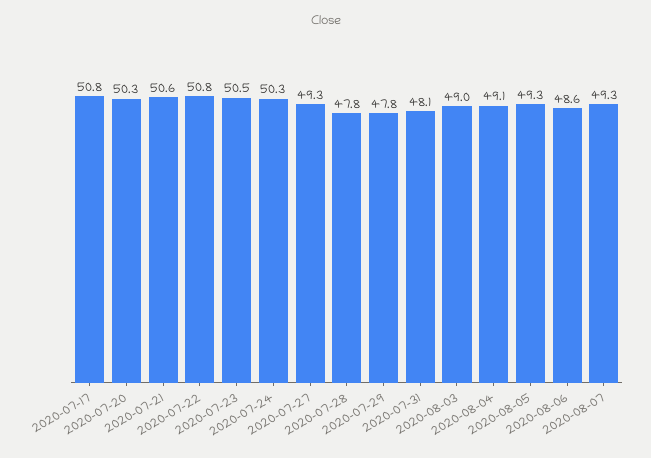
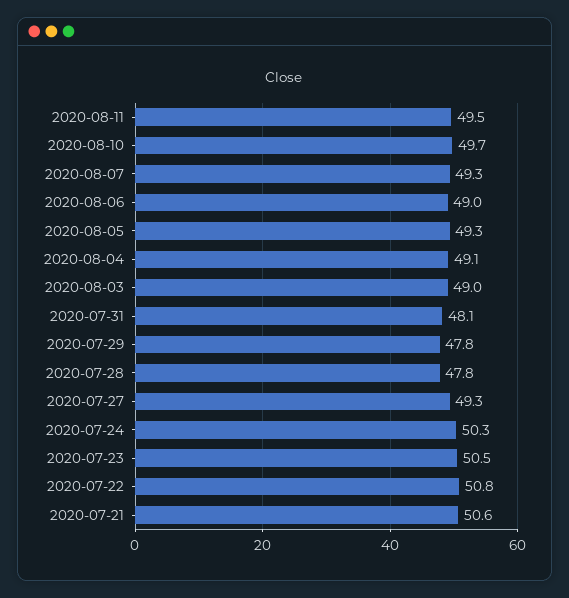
2020-07-17: 50.8 -> none
2020-07-20: 50.3 -> none
2020-08-06: 48.6 -> 49
2020-08-11: none -> 49.5
2020-08-10: none -> 49.7

